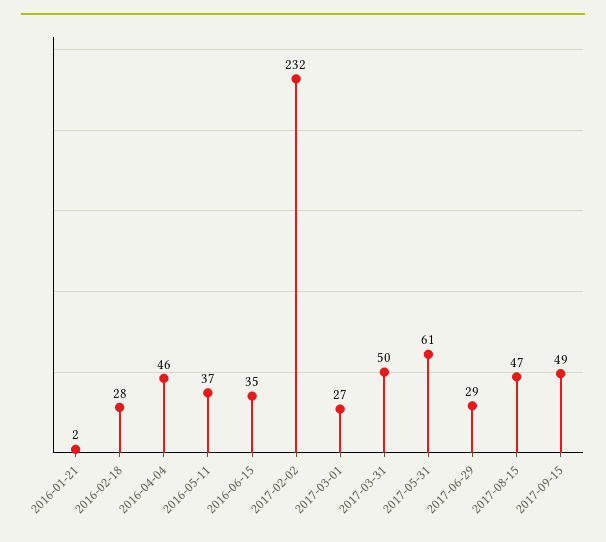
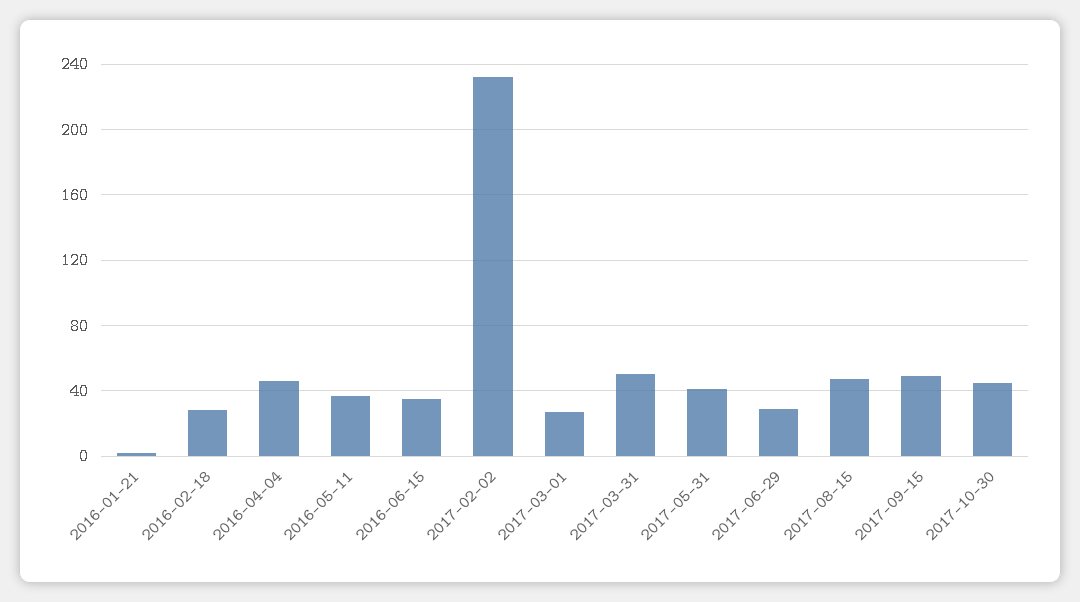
2017-05-31: 61 -> 40
2017-10-30: none -> 45

